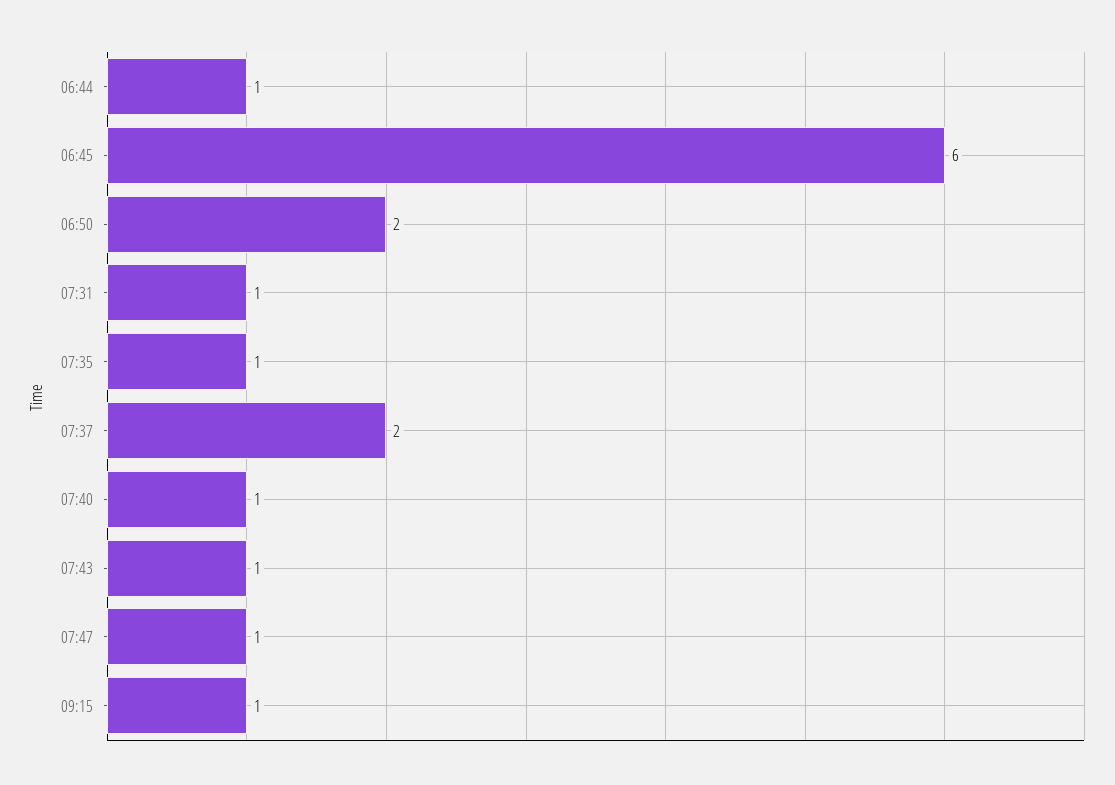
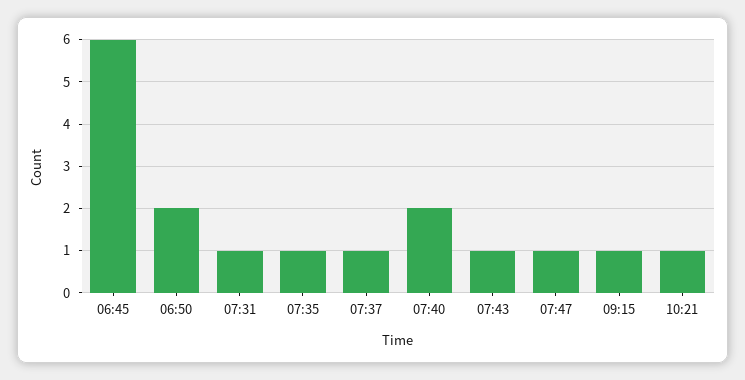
06:44: 1 -> none
07:37: 2 -> 1
07:40: 1 -> 2
10:21: none -> 1

